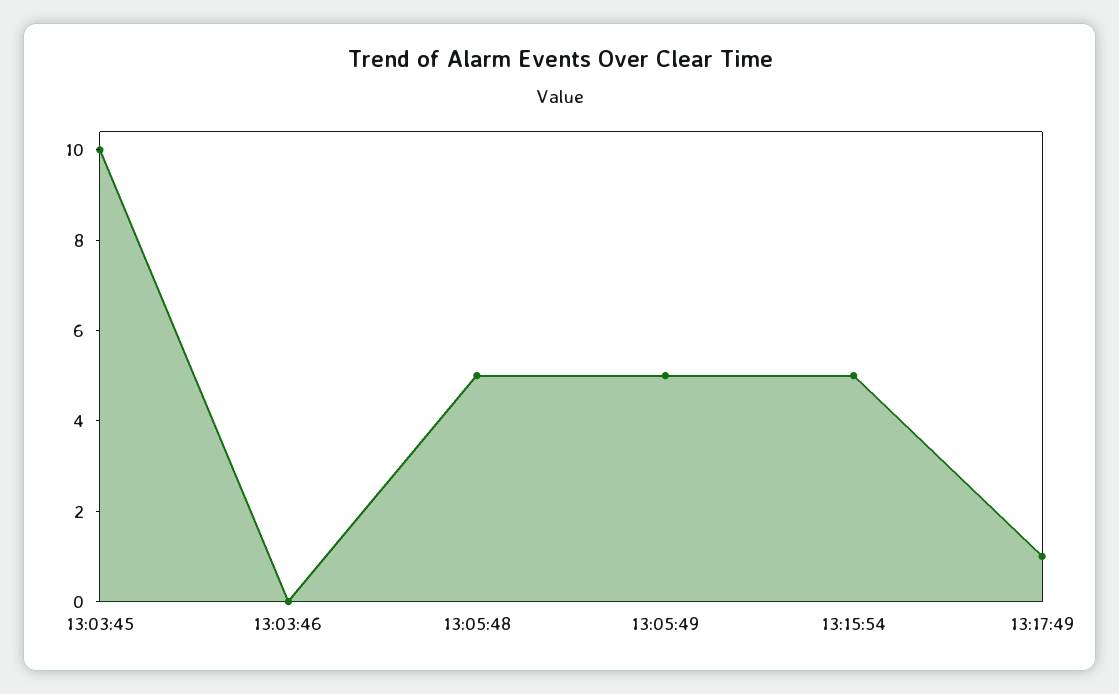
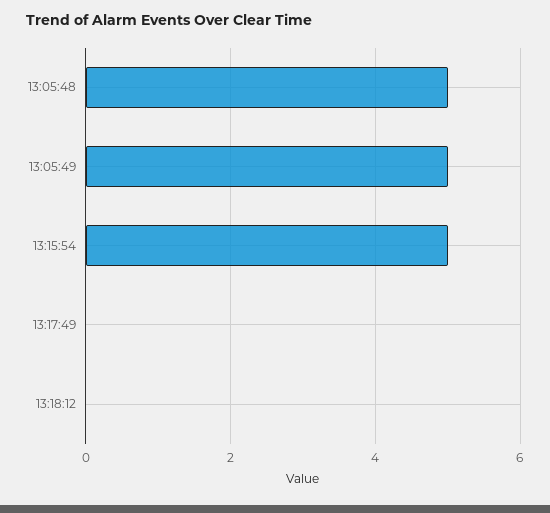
13:03:45: 10 -> none
13:03:46: 0 -> none
13:17:49: 1 -> 0
13:18:12: none -> 0

